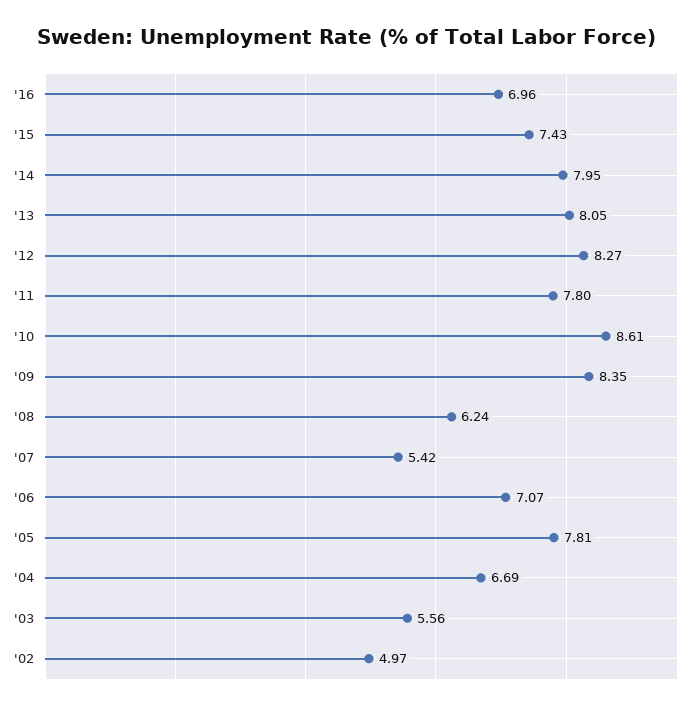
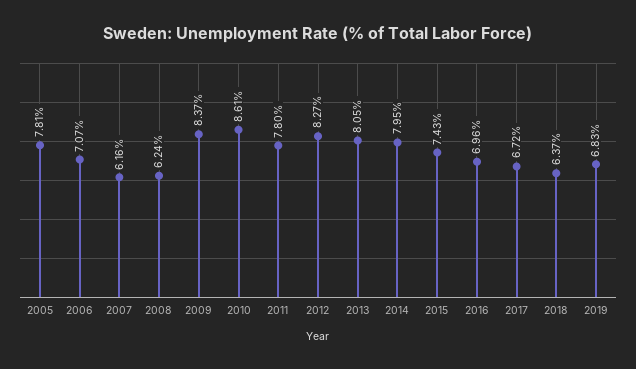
'09: 8.35 -> 8.37
'07: 5.42 -> 6.16
'04: 6.69 -> none
'03: 5.56 -> none
'02: 4.97 -> none
2017: none -> 6.72
2018: none -> 6.37
2019: none -> 6.83

